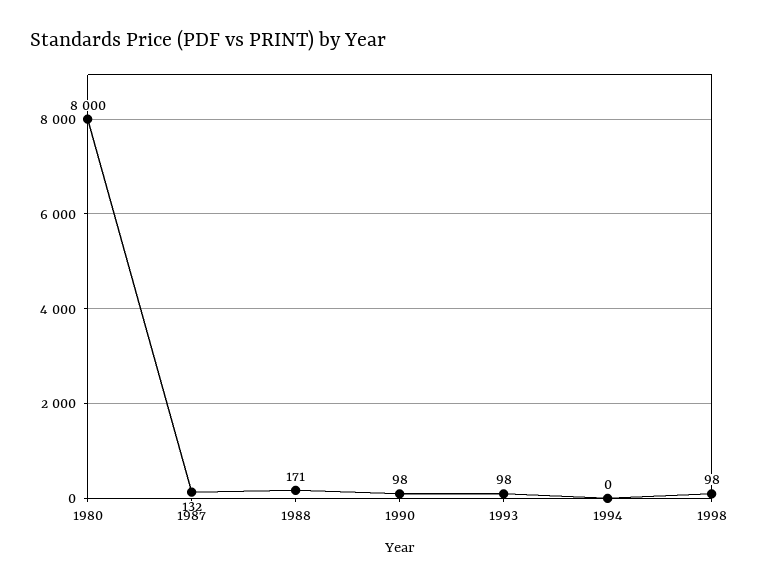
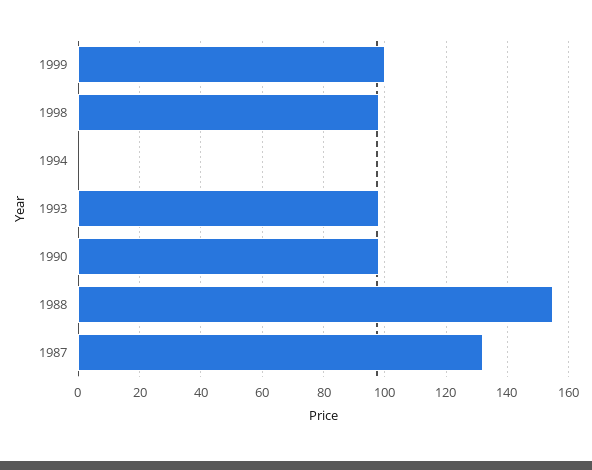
1980: 8000 -> none
1988: 171 -> 155
1999: none -> 100

